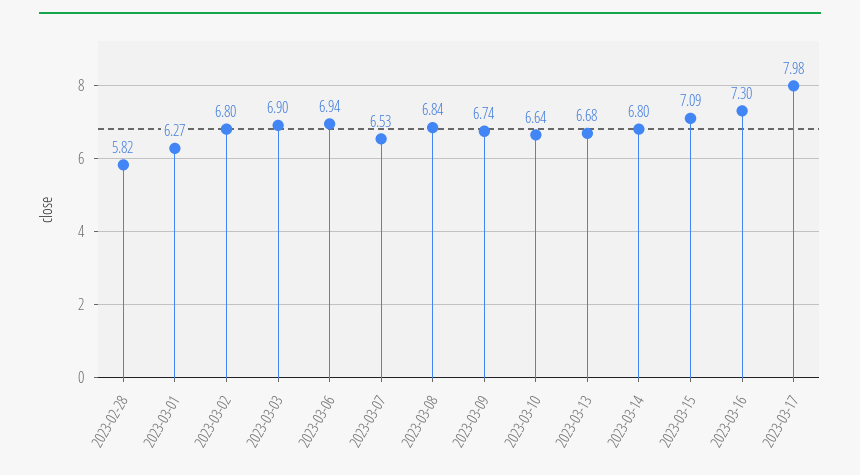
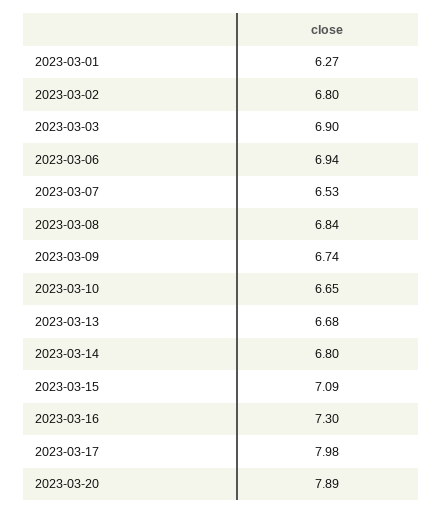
2023-02-28: 5.82 -> none
2023-03-10: 6.64 -> 6.65
2023-03-20: none -> 7.89

